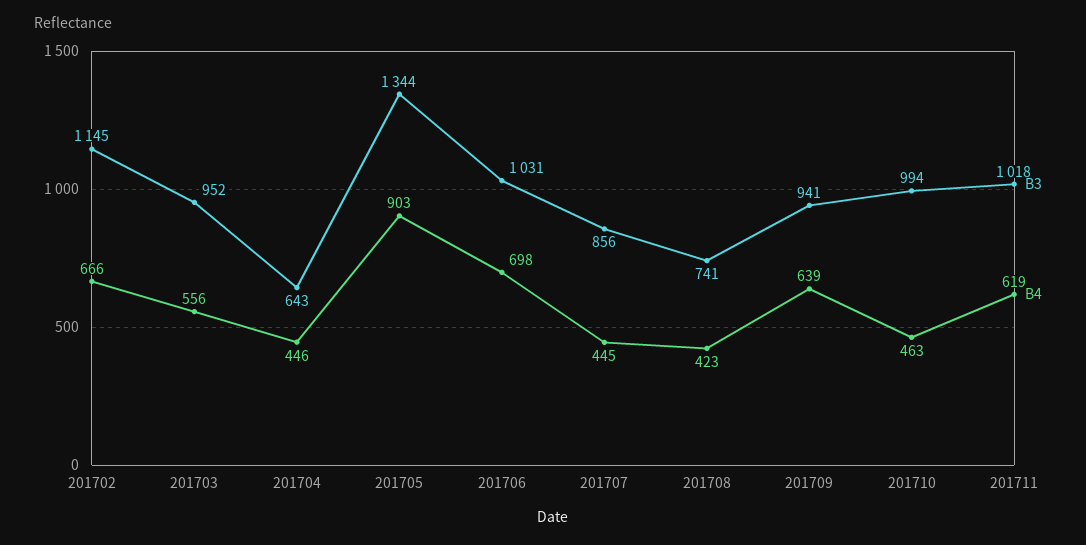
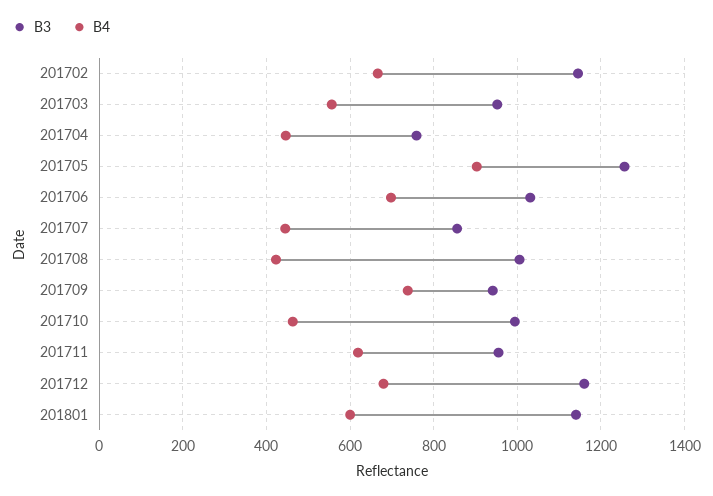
B3, 201704: 643 -> 760
B3, 201705: 1344 -> 1260
B3, 201708: 741 -> 1000
B4, 201709: 639 -> 740
B3, 201711: 1018 -> 960
B3, 201712: none -> 1160
B4, 201712: none -> 680
B3, 201801: none -> 1140
B4, 201801: none -> 600

